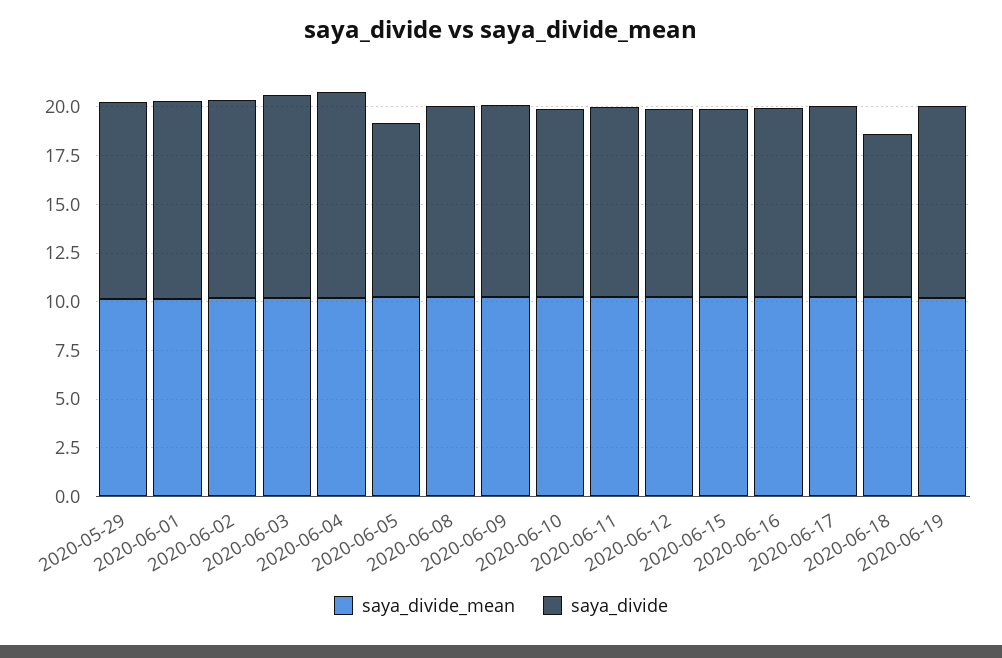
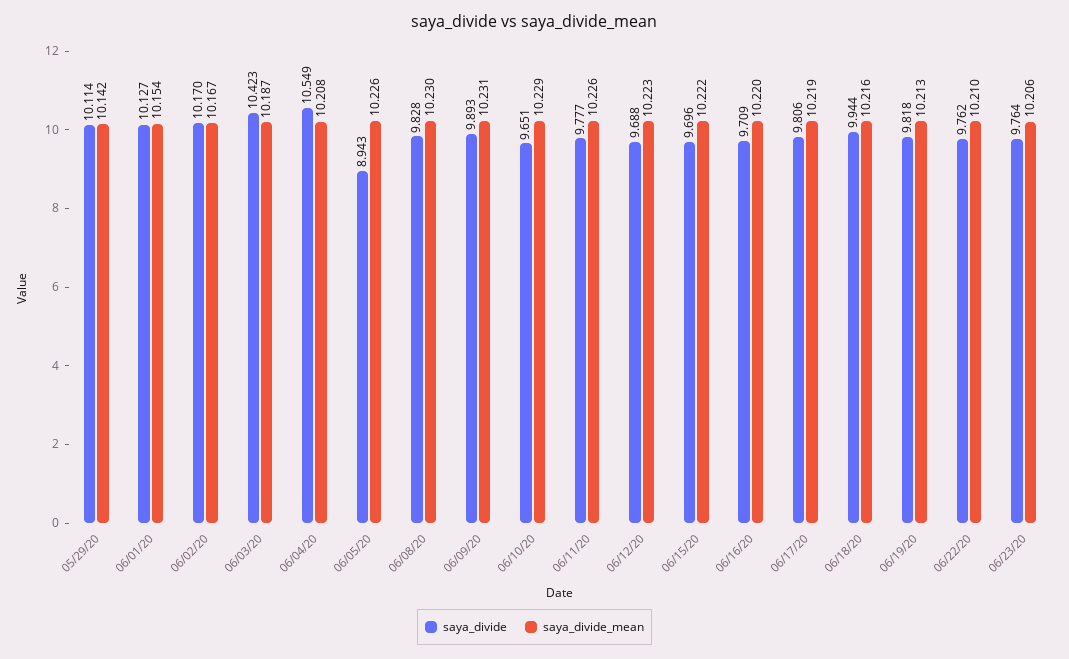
saya_divide, 2020-06-18: 8.5 -> 9.944
saya_divide, 06/22/20: none -> 9.762
saya_divide_mean, 06/22/20: none -> 10.21
saya_divide, 06/23/20: none -> 9.764
saya_divide_mean, 06/23/20: none -> 10.206

